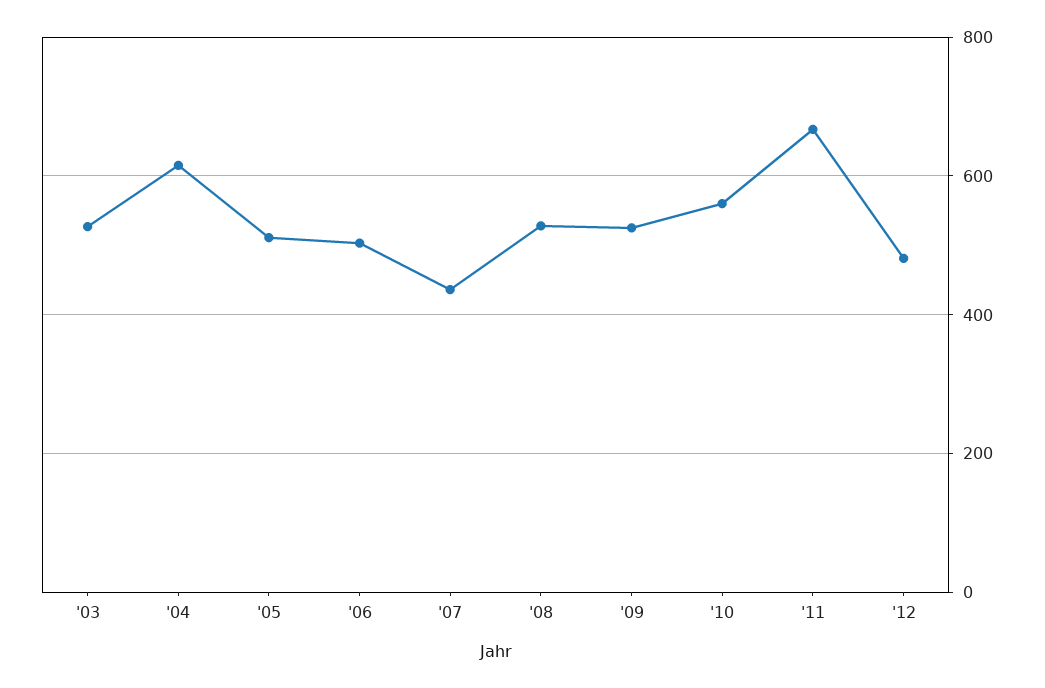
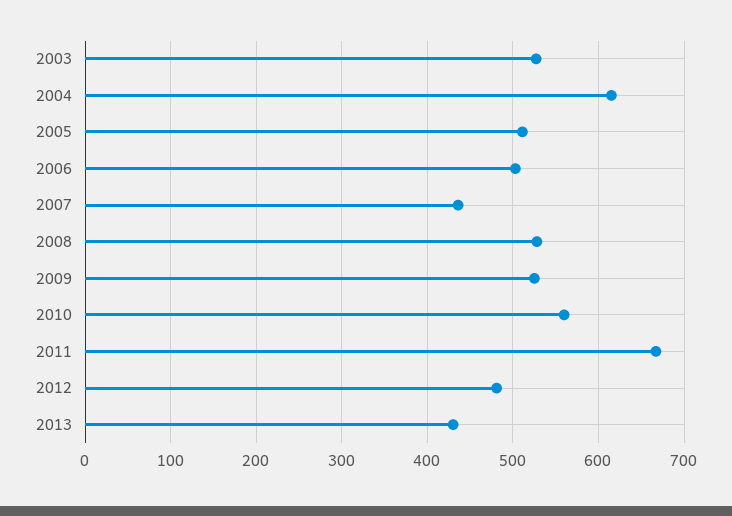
2013: none -> 430

